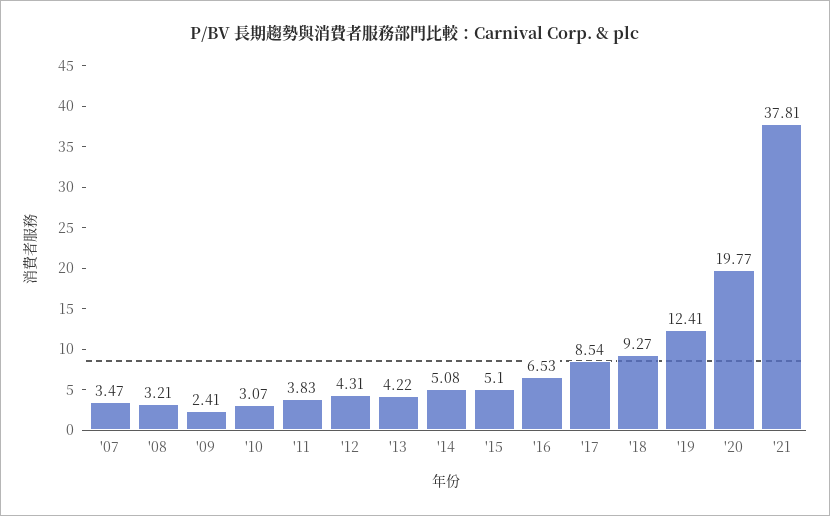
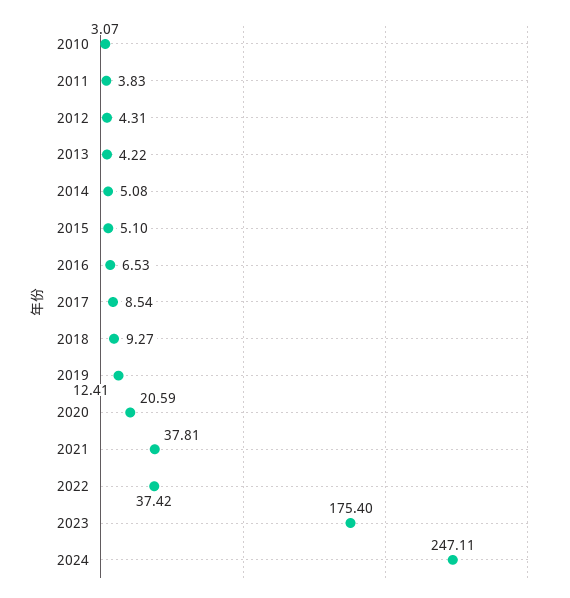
'07: 3.47 -> none
'08: 3.21 -> none
'09: 2.41 -> none
'20: 19.77 -> 20.59
2022: none -> 37.42
2023: none -> 175.4
2024: none -> 247.11

